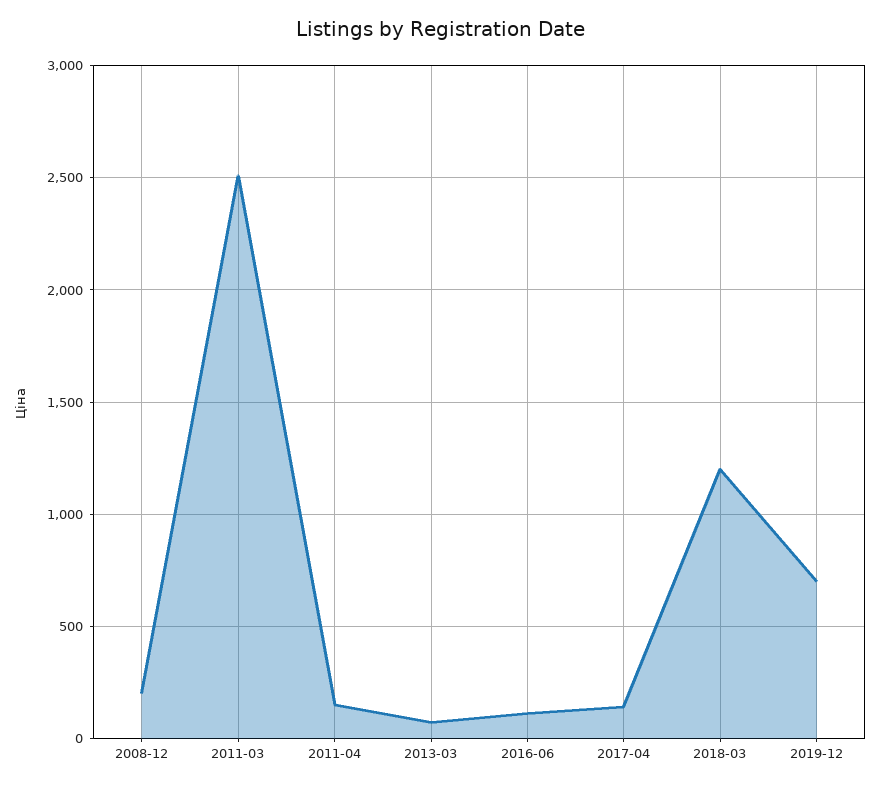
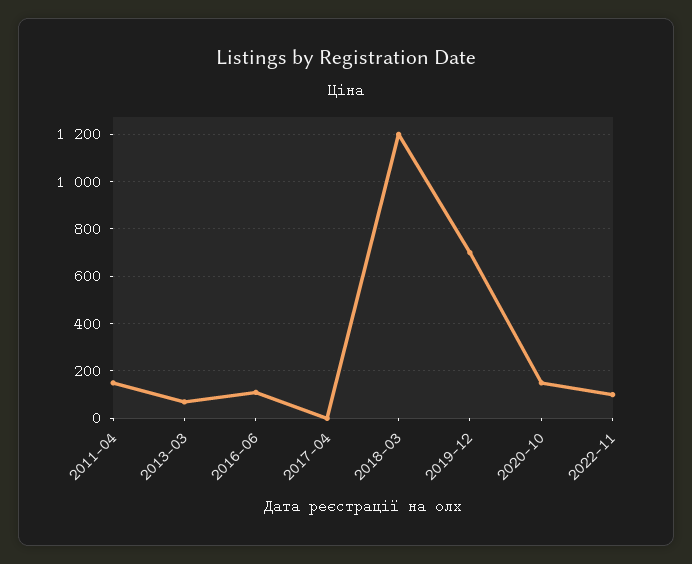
2008-12: 200 -> none
2011-03: 2500 -> none
2017-04: 150 -> 0
2020-10: none -> 150
2022-11: none -> 100

